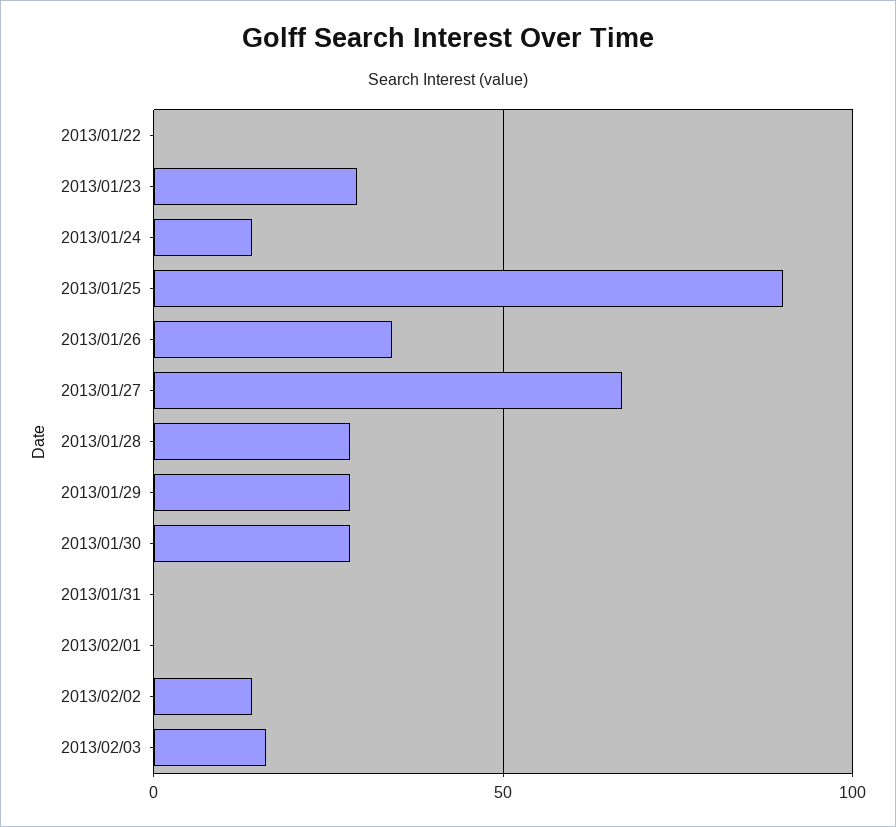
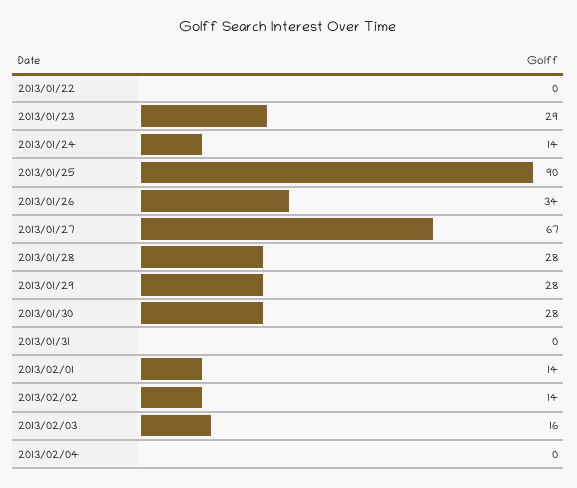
2013/02/01: 0 -> 14
2013/02/04: none -> 0

